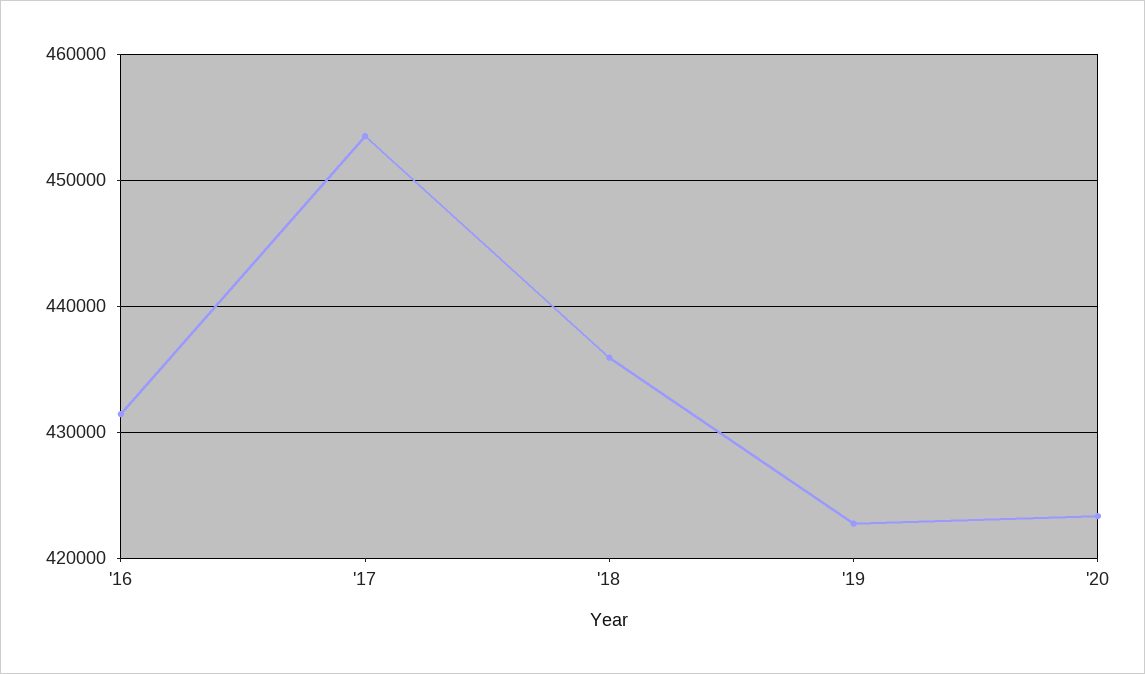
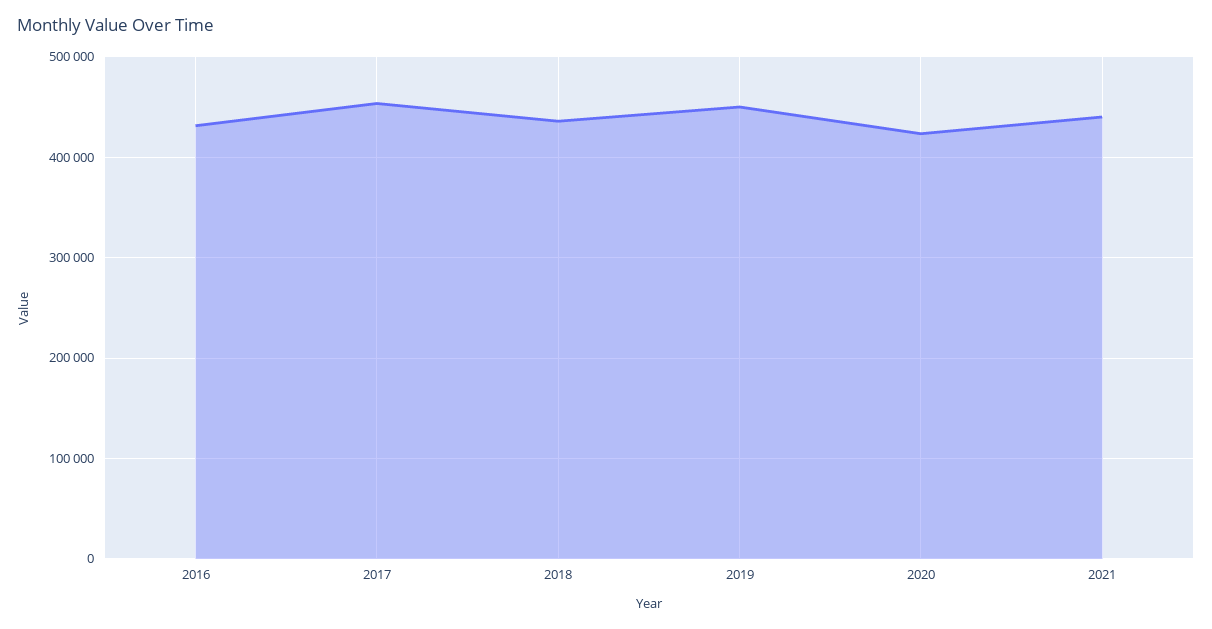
'19: 423000 -> 450000
2021: none -> 440000

